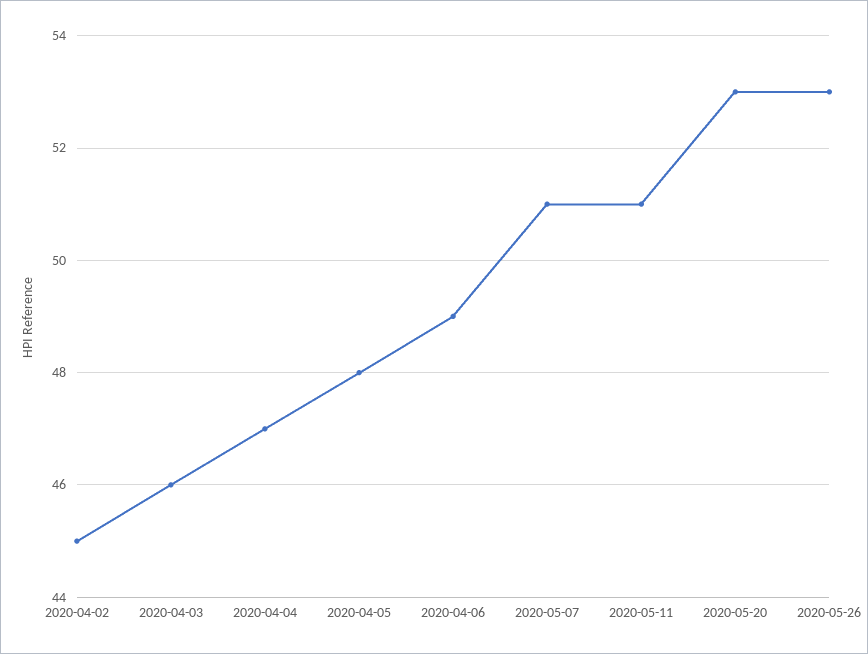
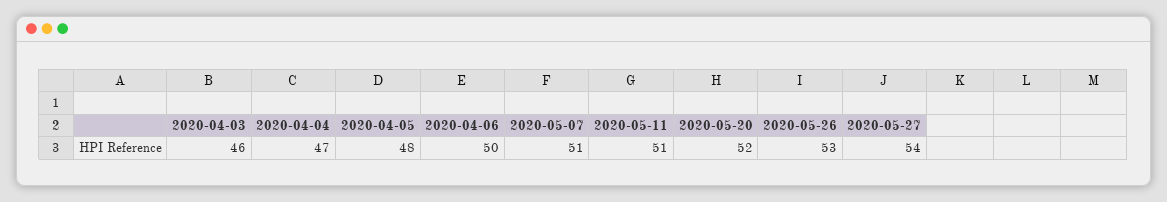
2020-04-02: 45 -> none
2020-04-06: 49 -> 50
2020-05-20: 53 -> 52
2020-05-27: none -> 54

